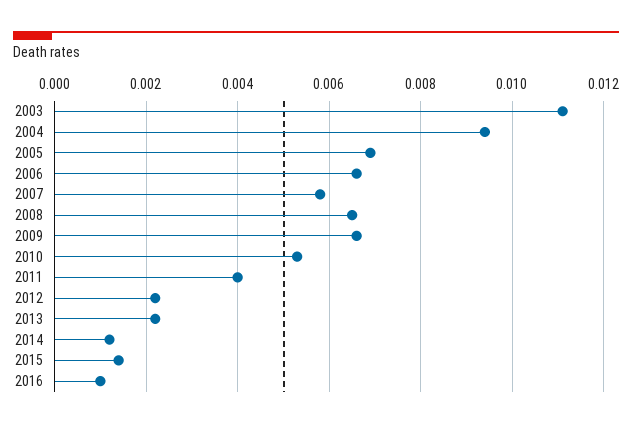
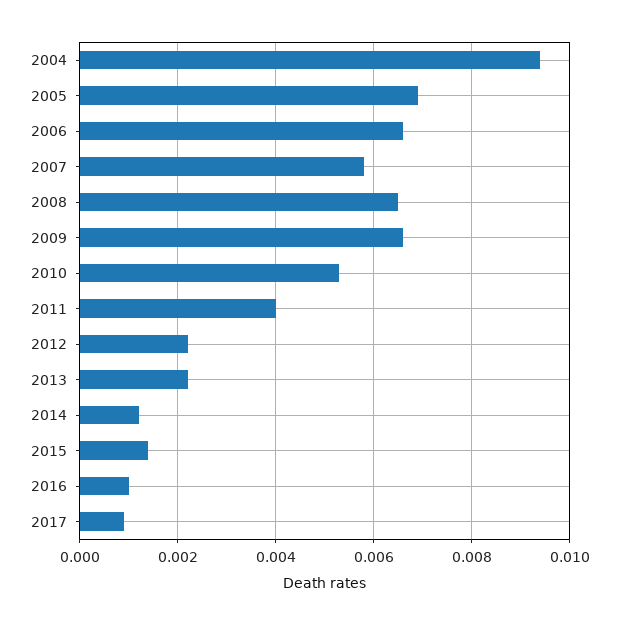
2003: 0.011 -> none
2017: none -> 0.001

